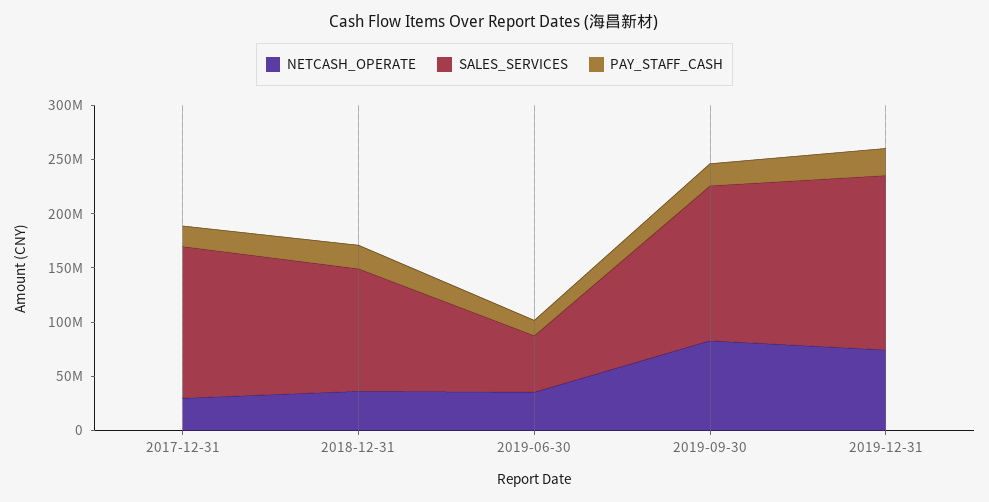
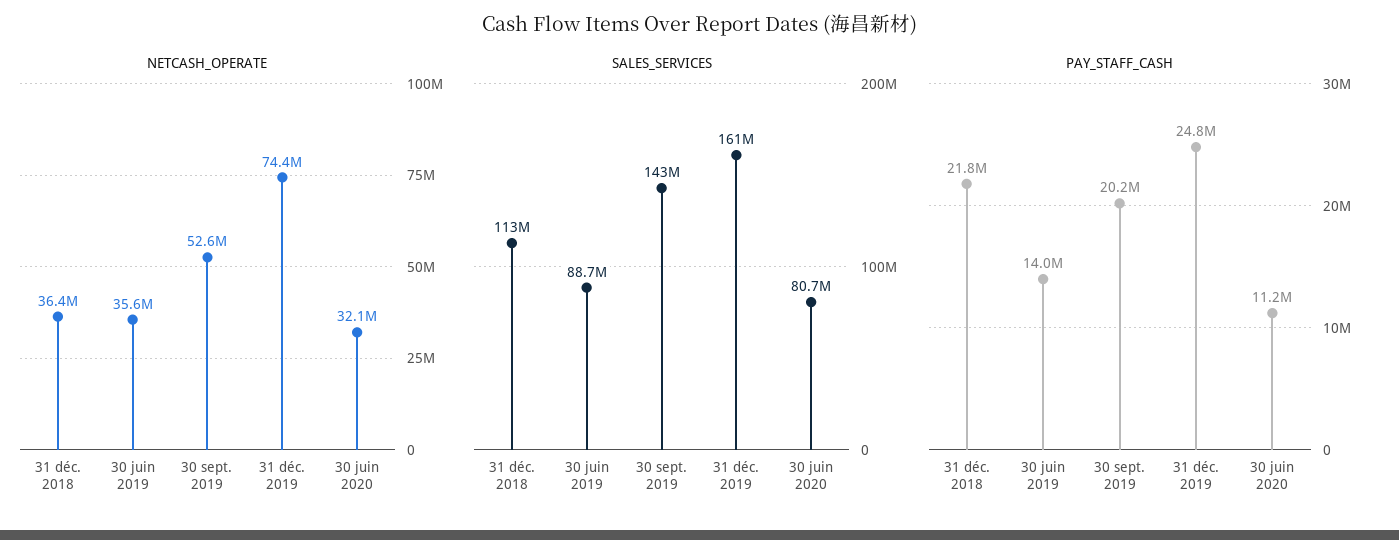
NETCASH_OPERATE, 2017-12-31: 30000000 -> none
SALES_SERVICES, 2017-12-31: 140000000 -> none
PAY_STAFF_CASH, 2017-12-31: 20000000 -> none
SALES_SERVICES, 2019-06-30: 50000000 -> 88700000
NETCASH_OPERATE, 2019-09-30: 80000000 -> 52600000
NETCASH_OPERATE, 30 juin 2020: none -> 32100000
SALES_SERVICES, 30 juin 2020: none -> 80700000
PAY_STAFF_CASH, 30 juin 2020: none -> 11200000

